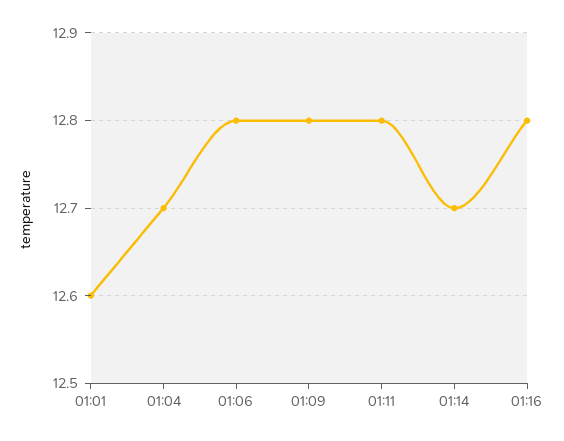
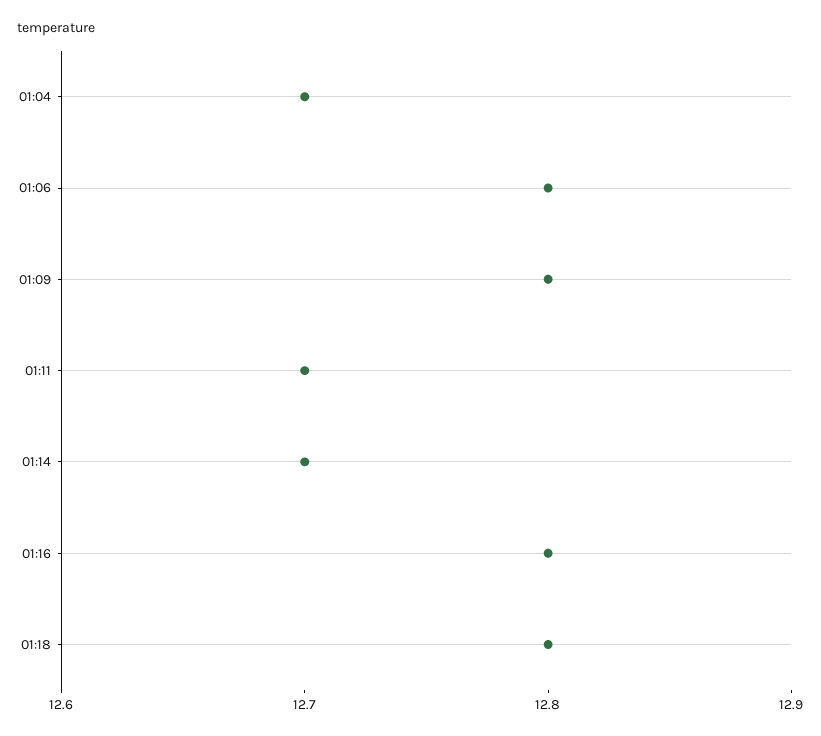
01:01: 12.6 -> none
01:11: 12.8 -> 12.7
01:18: none -> 12.8

